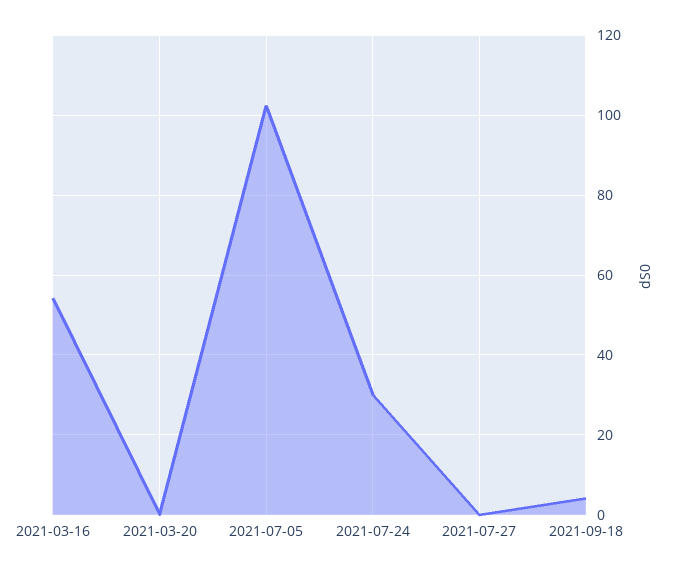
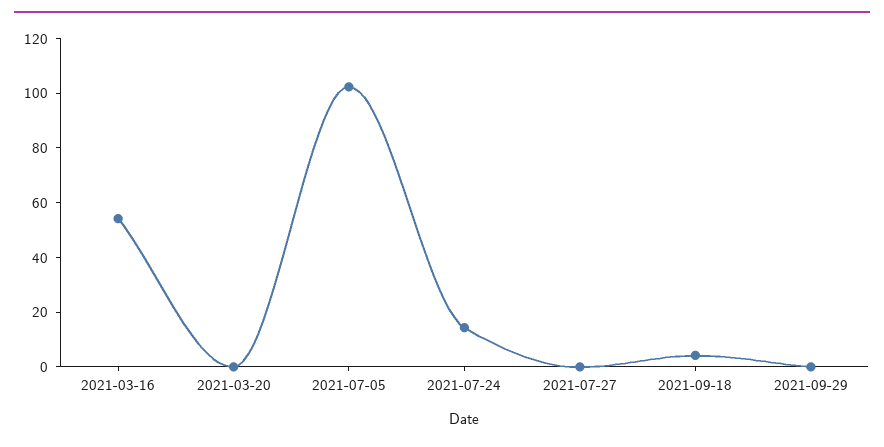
2021-07-24: 30 -> 15
2021-09-29: none -> 0

